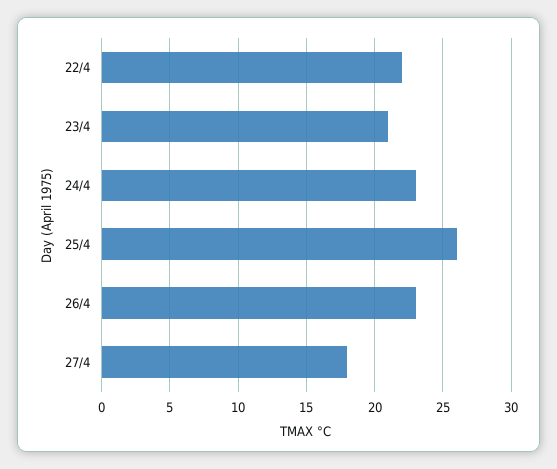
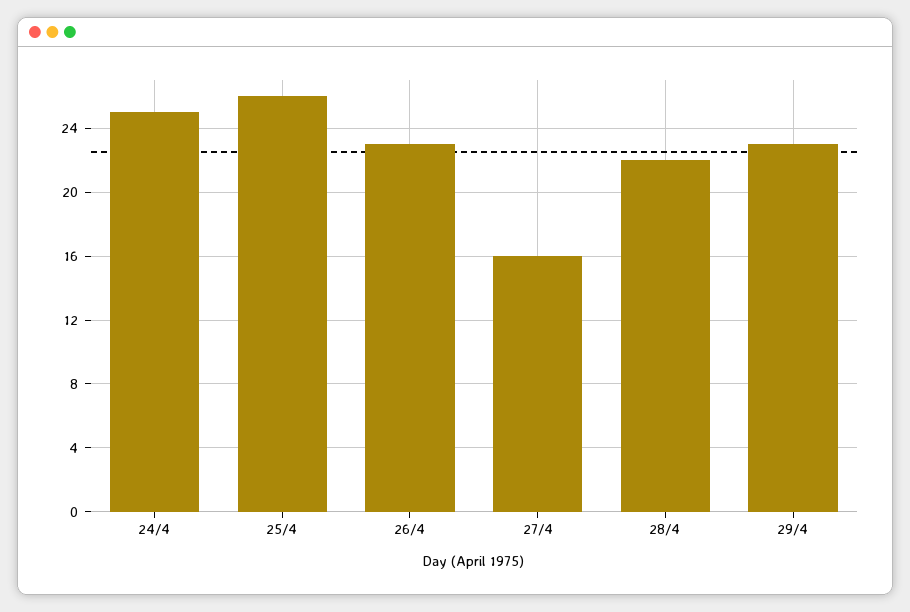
22/4: 22 -> none
23/4: 21 -> none
24/4: 23 -> 25
27/4: 18 -> 16
28/4: none -> 22
29/4: none -> 23

